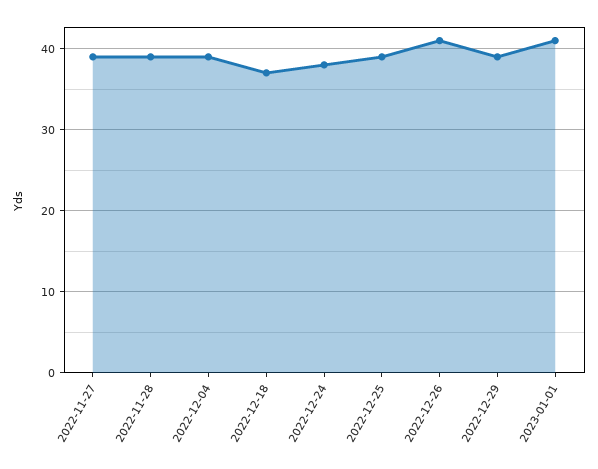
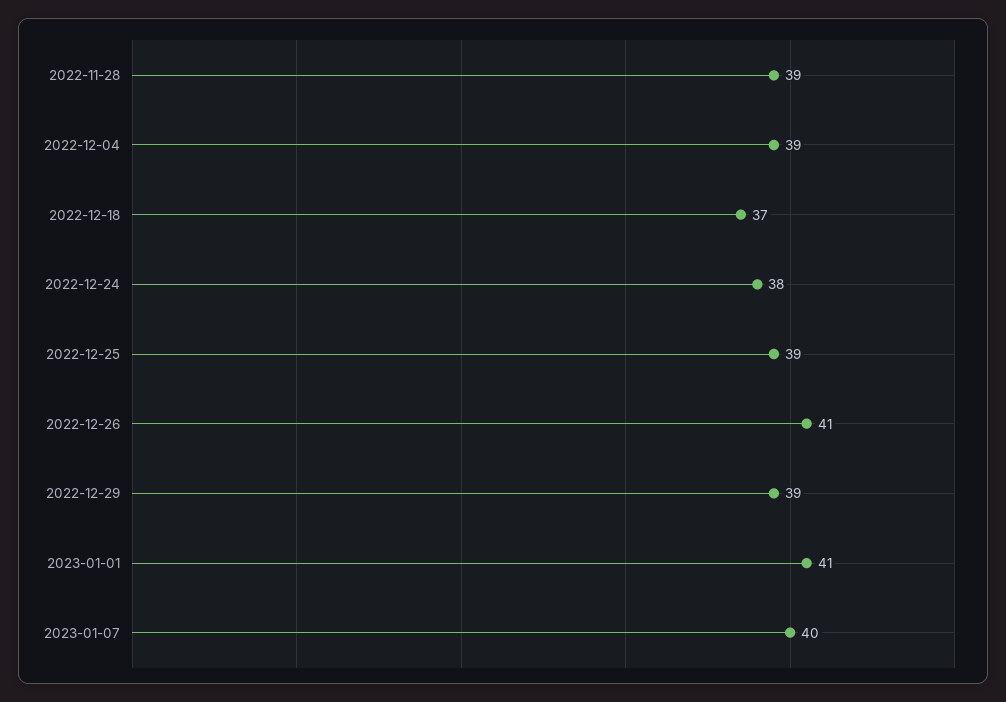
2022-11-27: 39 -> none
2023-01-07: none -> 40

